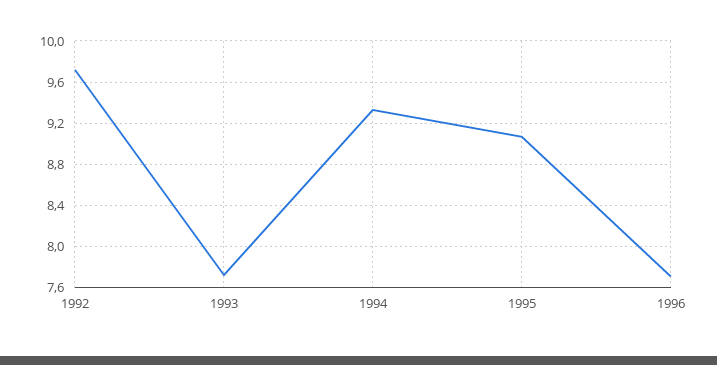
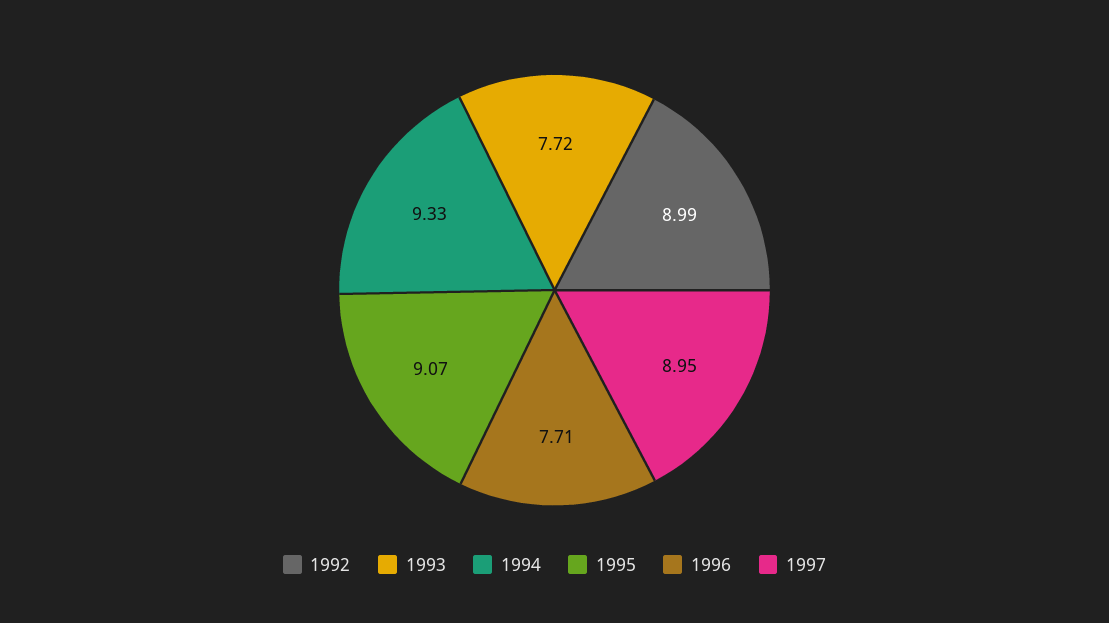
1992: 9.7 -> 8.99
1997: none -> 8.95

